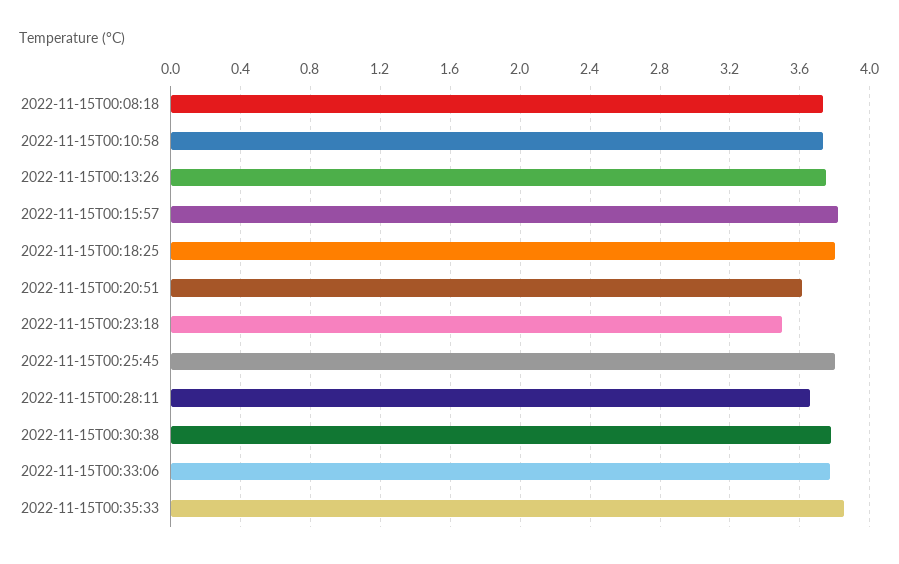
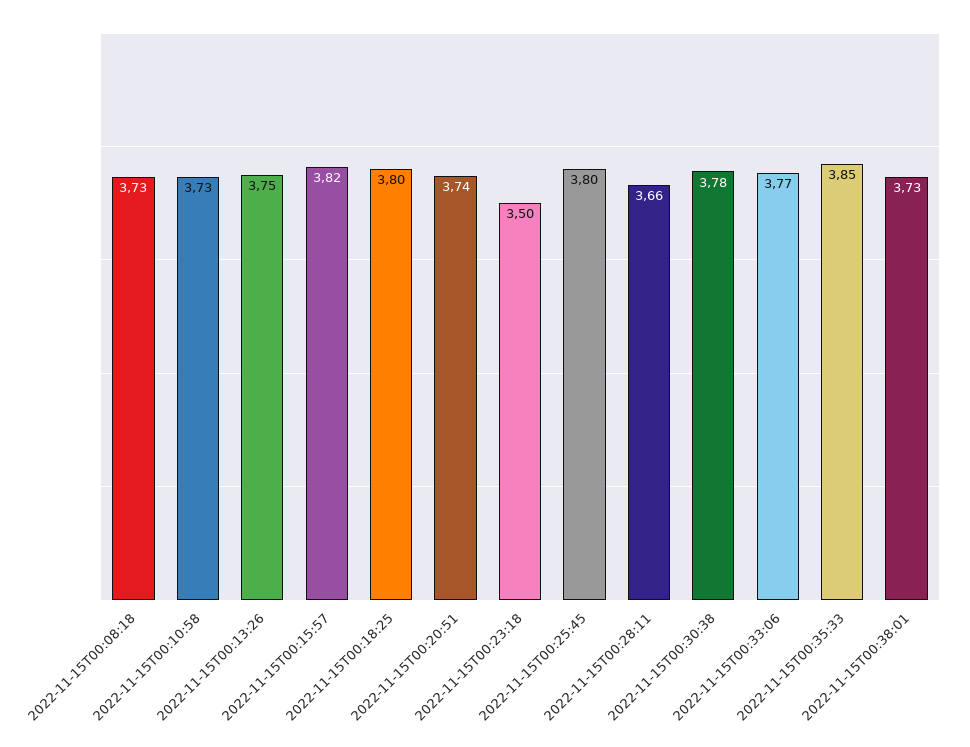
2022-11-15T00:20:51: 3.6 -> 3.74
2022-11-15T00:38:01: none -> 3.73

